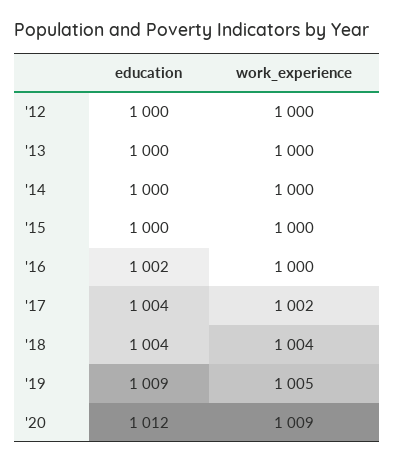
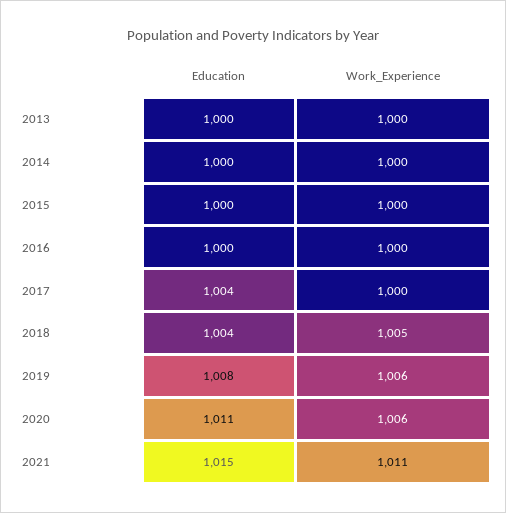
education, '12: 1000 -> none
work_experience, '12: 1000 -> none
education, '16: 1002 -> 1000
work_experience, '17: 1002 -> 1000
work_experience, '18: 1004 -> 1005
education, '19: 1009 -> 1008
work_experience, '19: 1005 -> 1006
education, '20: 1012 -> 1011
work_experience, '20: 1009 -> 1006
education, 2021: none -> 1015
work_experience, 2021: none -> 1011

